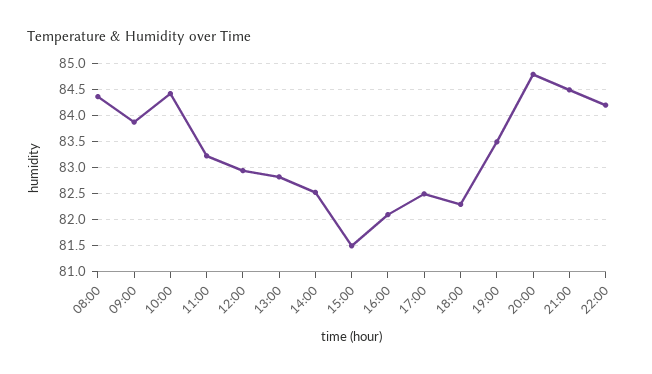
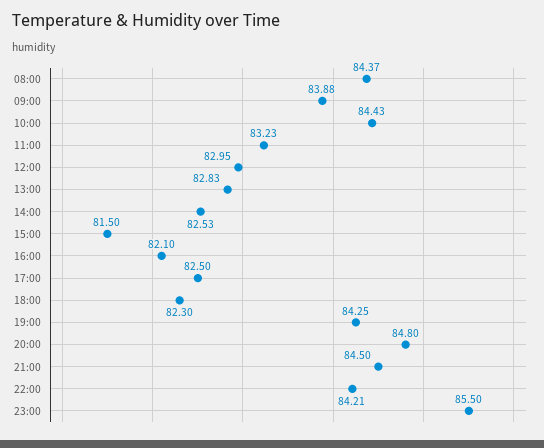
19:00: 83.5 -> 84.25
23:00: none -> 85.5

